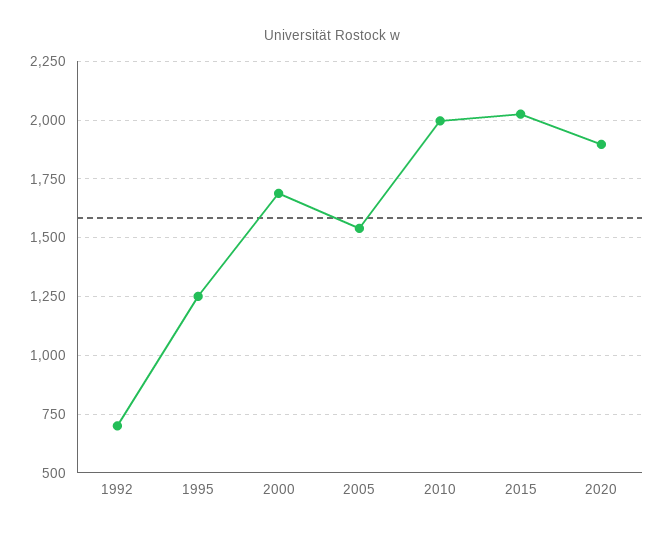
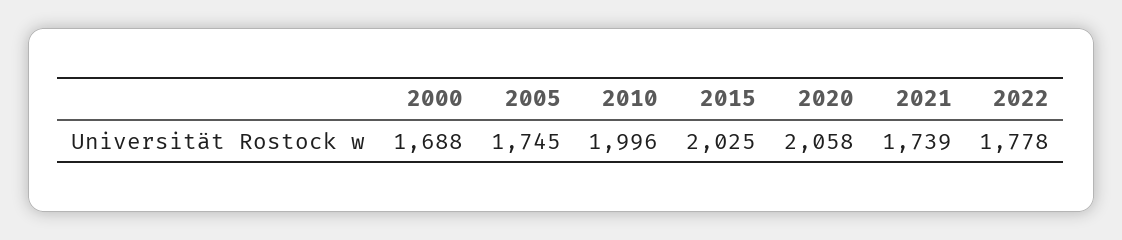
1992: 700 -> none
1995: 1250 -> none
2005: 1550 -> 1745
2020: 1900 -> 2058
2021: none -> 1739
2022: none -> 1778

